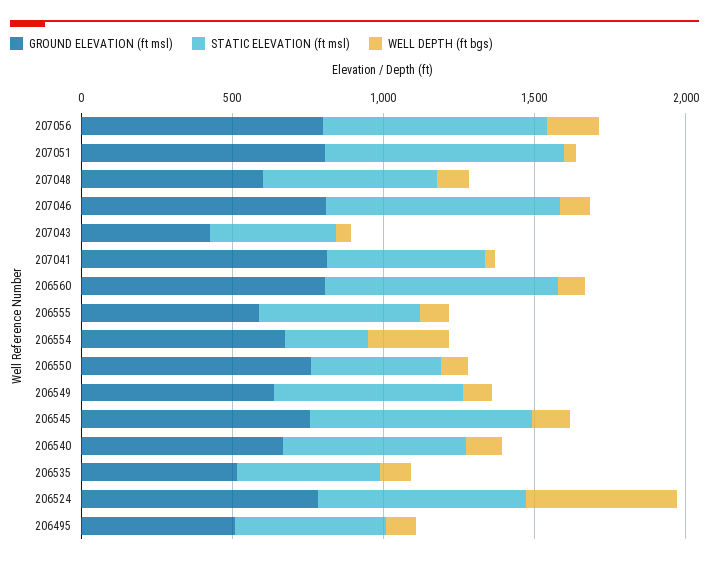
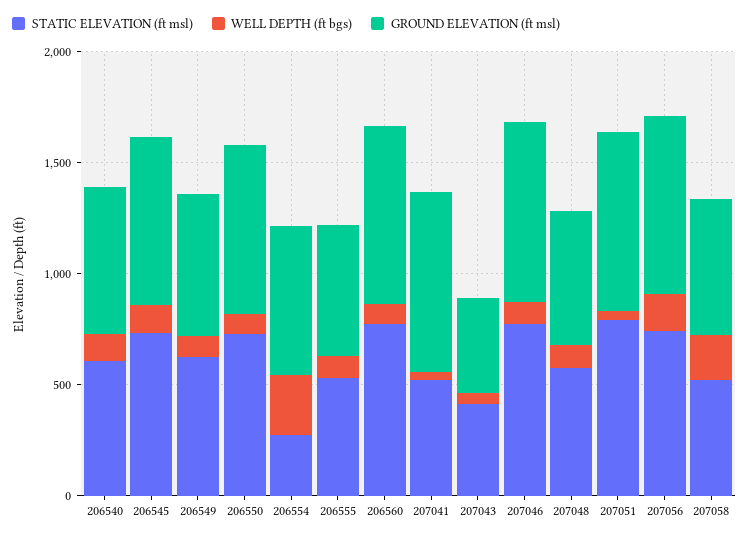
STATIC ELEVATION (ft msl), 206550: 400 -> 700
GROUND ELEVATION (ft msl), 206535: 500 -> none
STATIC ELEVATION (ft msl), 206535: 500 -> none
WELL DEPTH (ft bgs), 206535: 100 -> none
GROUND ELEVATION (ft msl), 206524: 800 -> none
STATIC ELEVATION (ft msl), 206524: 700 -> none
WELL DEPTH (ft bgs), 206524: 500 -> none
GROUND ELEVATION (ft msl), 206495: 500 -> none
STATIC ELEVATION (ft msl), 206495: 500 -> none
WELL DEPTH (ft bgs), 206495: 100 -> none
STATIC ELEVATION (ft msl), 207058: none -> 500
WELL DEPTH (ft bgs), 207058: none -> 200
GROUND ELEVATION (ft msl), 207058: none -> 600

